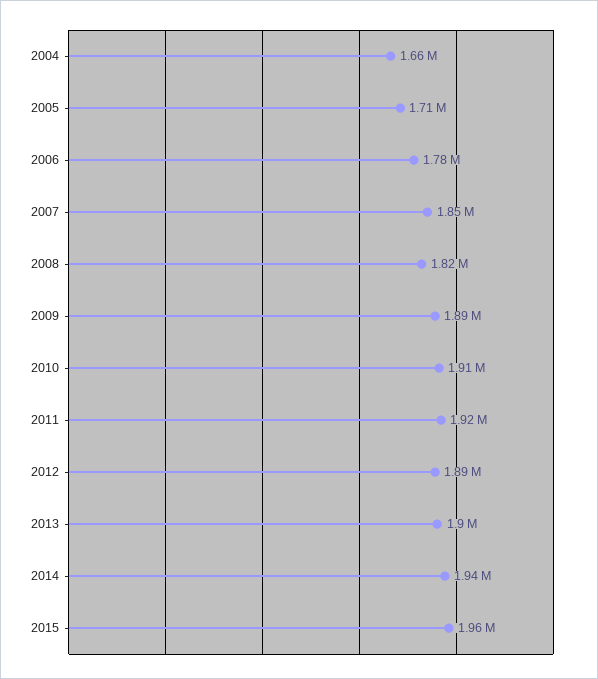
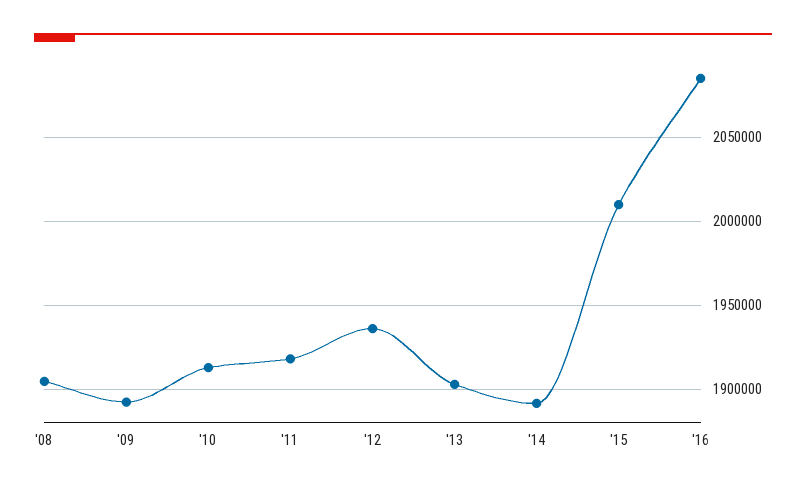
2004: 1660000 -> none
2005: 1710000 -> none
2006: 1780000 -> none
2007: 1850000 -> none
2008: 1820000 -> 1905000
2012: 1890000 -> 1935000
2014: 1940000 -> 1890000
2015: 1960000 -> 2010000
'16: none -> 2085000

